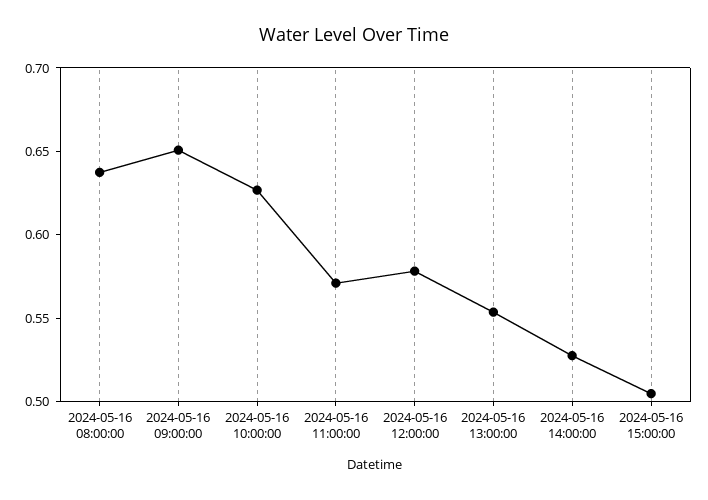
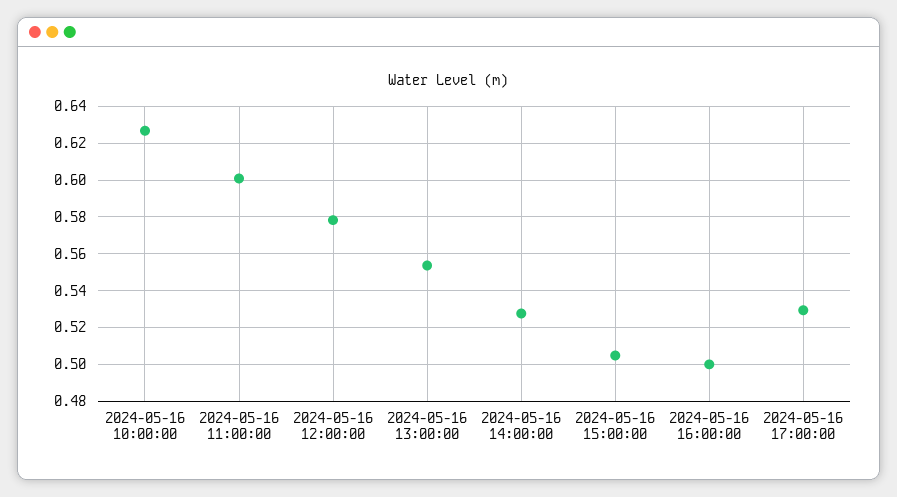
2024-05-16 08:00:00: 0.64 -> none
2024-05-16 09:00:00: 0.65 -> none
2024-05-16 11:00:00: 0.57 -> 0.6
2024-05-16 16:00:00: none -> 0.5
2024-05-16 17:00:00: none -> 0.53

